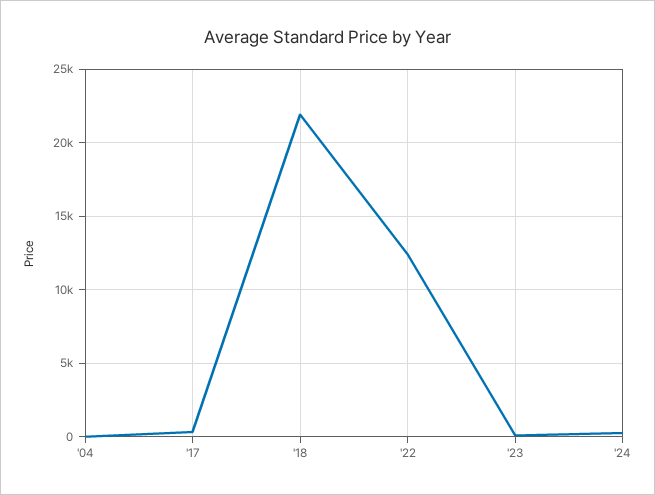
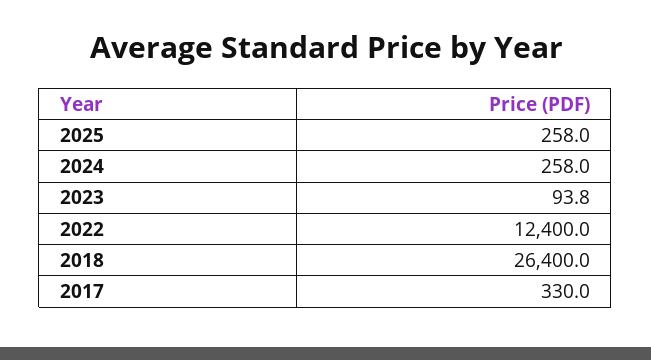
'04: 0 -> none
'18: 22000 -> 26400
2025: none -> 258

